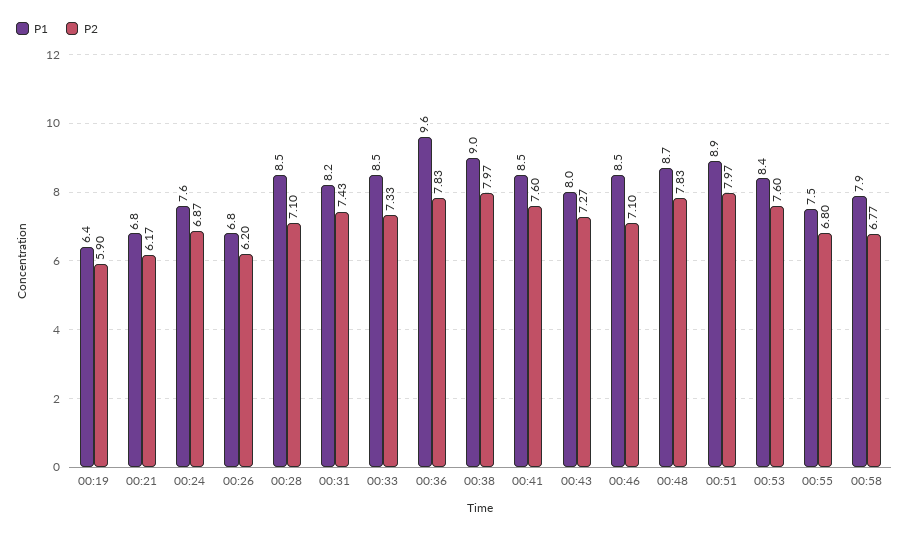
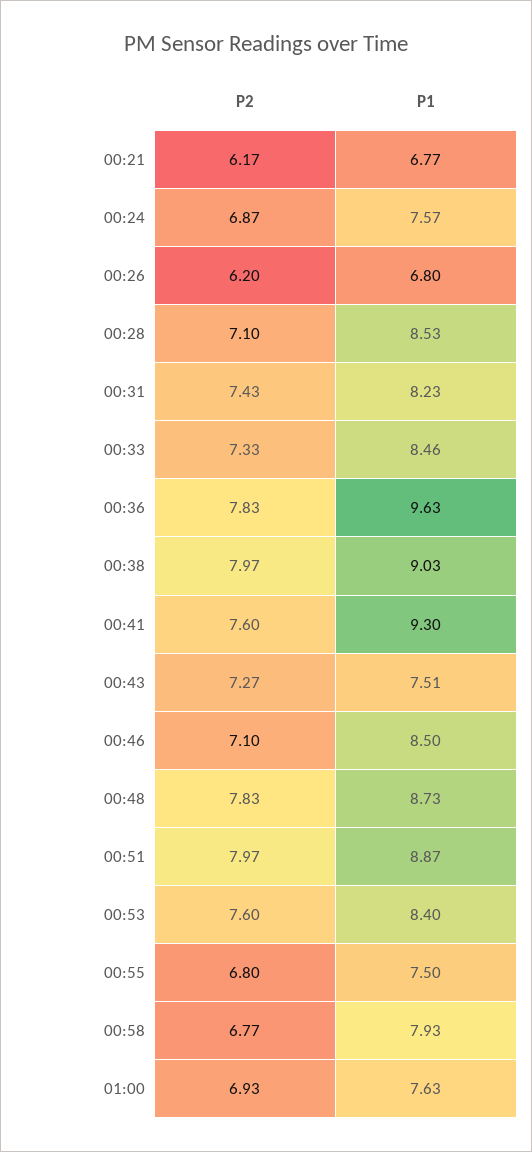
P1, 00:19: 6.4 -> none
P2, 00:19: 5.9 -> none
P1, 00:41: 8.5 -> 9.3
P1, 00:43: 8 -> 7.51
P2, 01:00: none -> 6.93
P1, 01:00: none -> 7.63

